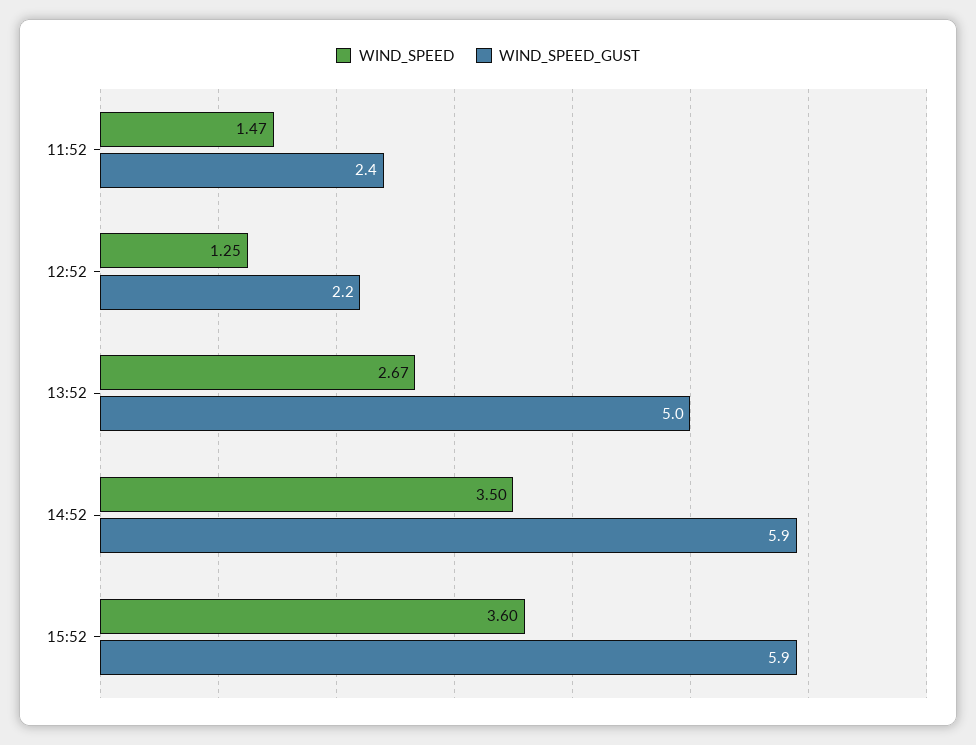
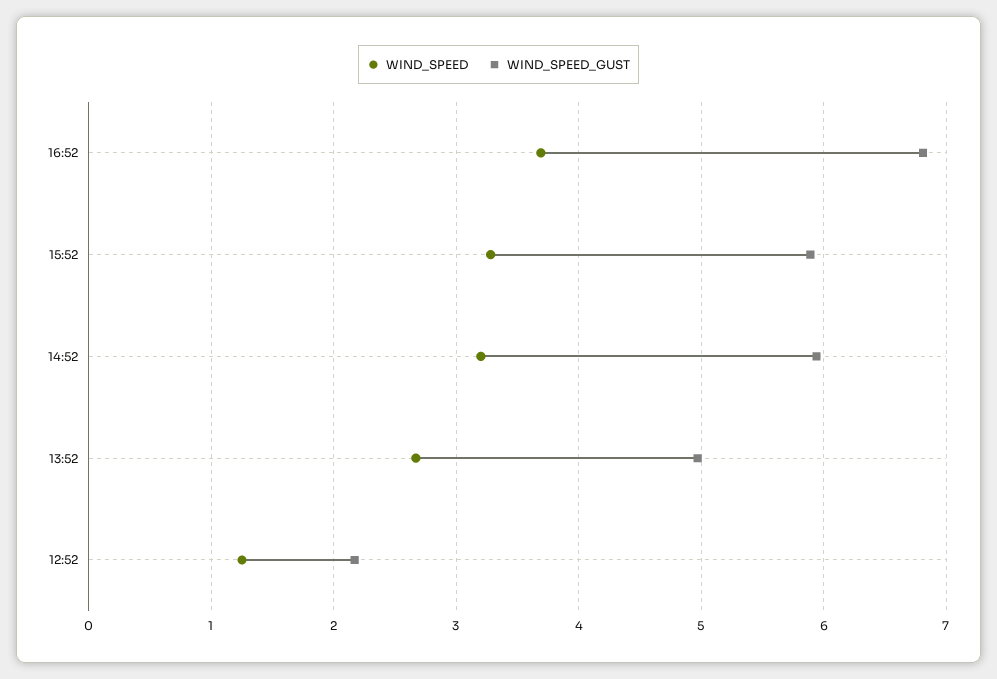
WIND_SPEED, 11:52: 1.47 -> none
WIND_SPEED_GUST, 11:52: 2.4 -> none
WIND_SPEED, 14:52: 3.5 -> 3.2
WIND_SPEED, 15:52: 3.6 -> 3.3
WIND_SPEED, 16:52: none -> 3.7
WIND_SPEED_GUST, 16:52: none -> 6.8

